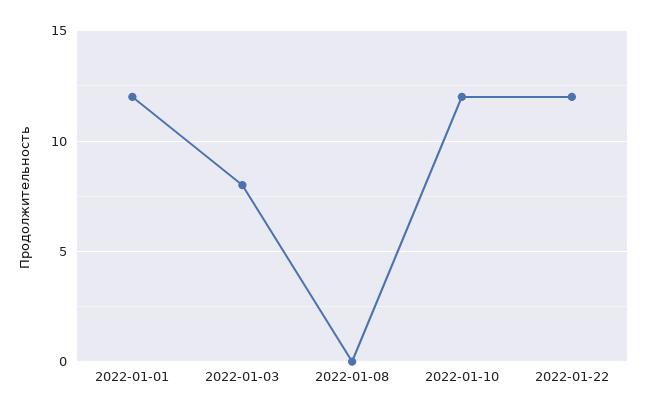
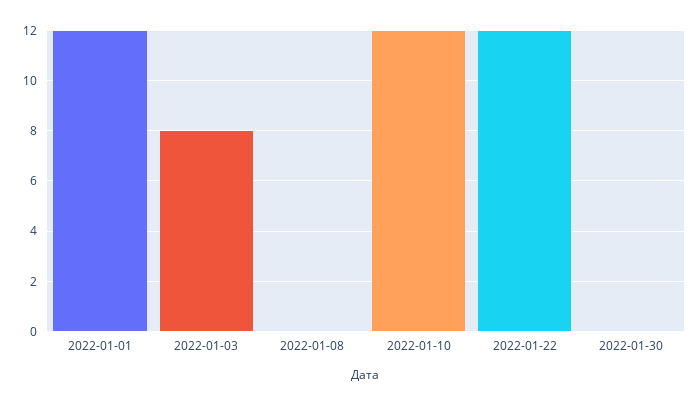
2022-01-30: none -> 0

